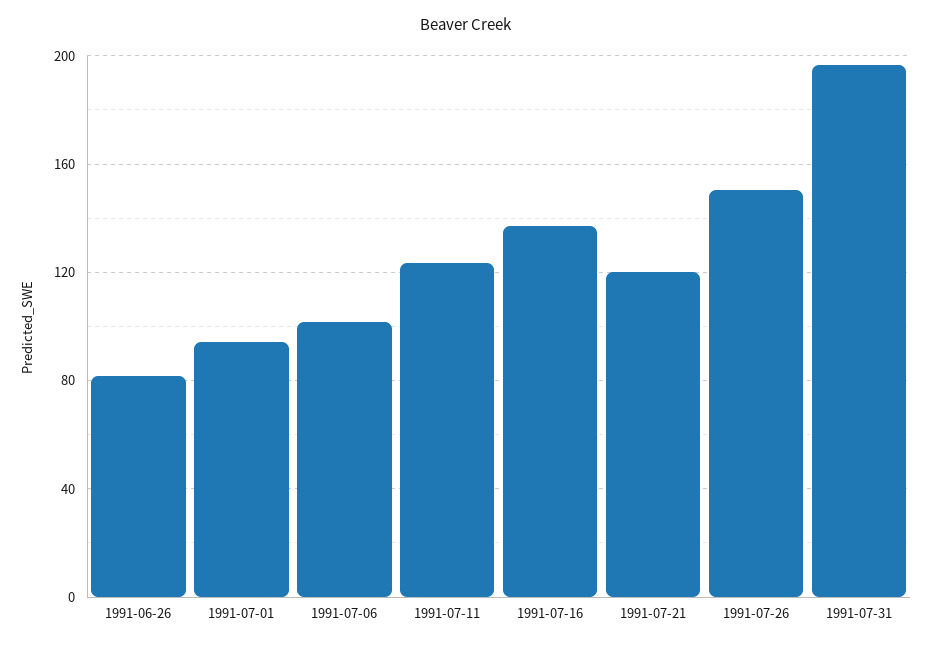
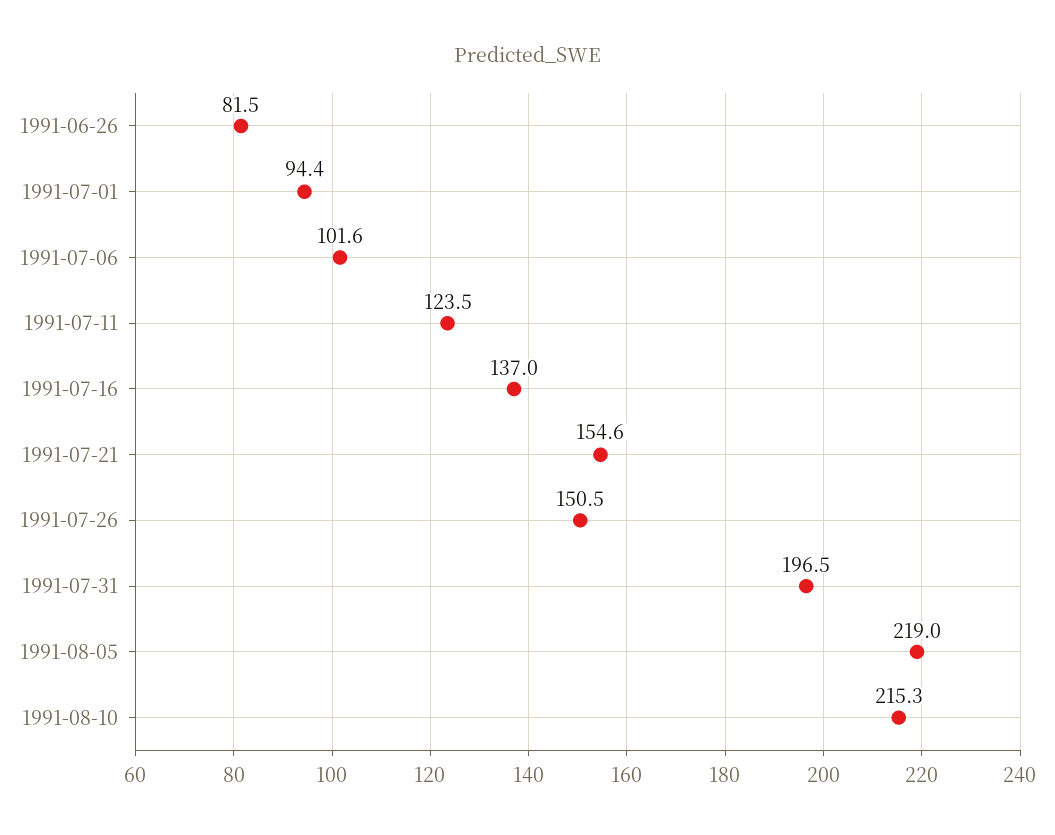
1991-07-21: 120 -> 154.6
1991-08-05: none -> 219
1991-08-10: none -> 215.3

